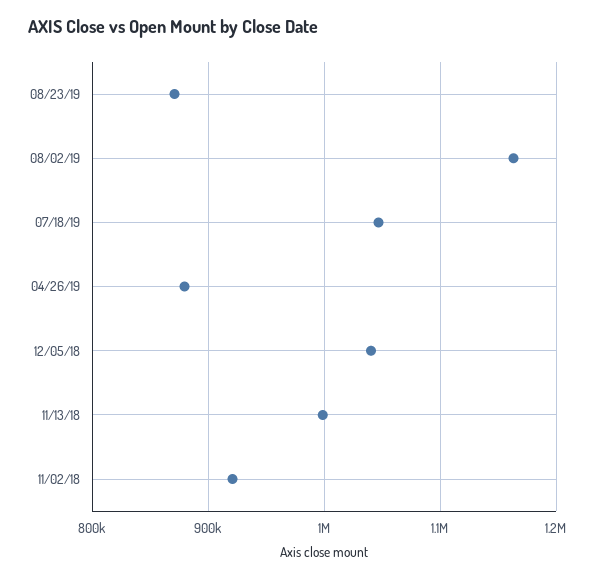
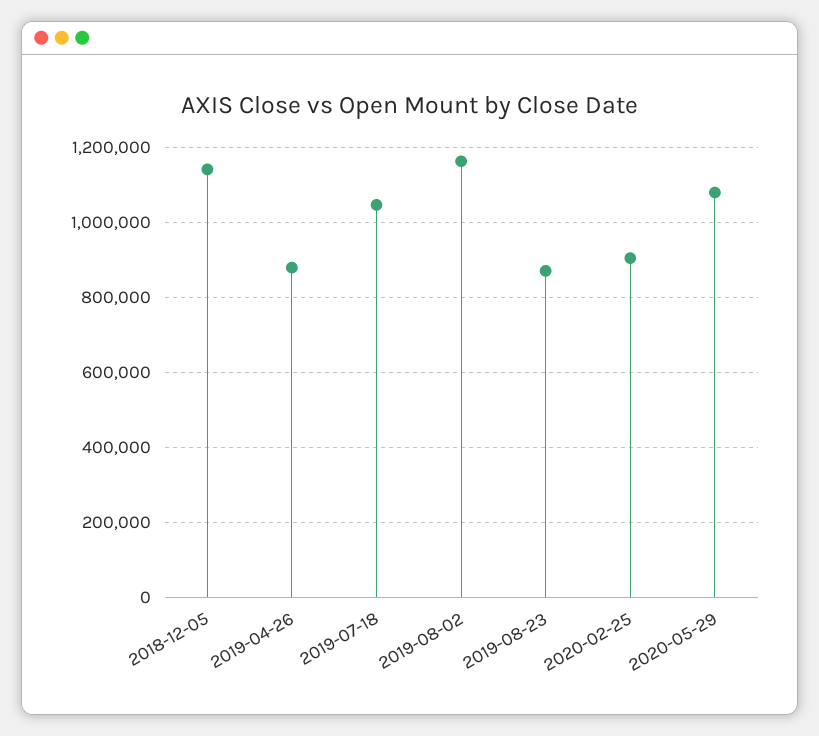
12/05/18: 1040000 -> 1140000
11/13/18: 1000000 -> none
11/02/18: 920000 -> none
2020-02-25: none -> 900000
2020-05-29: none -> 1080000

